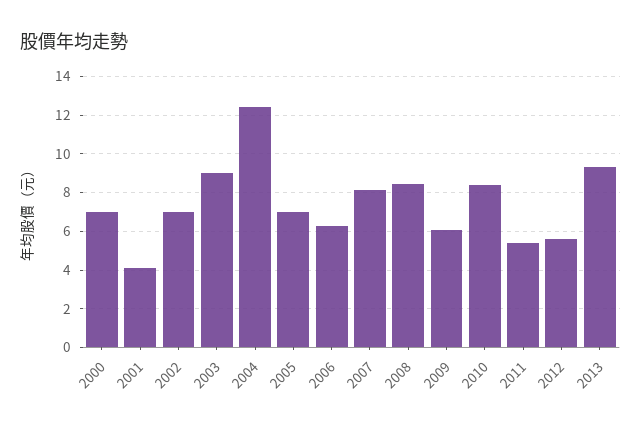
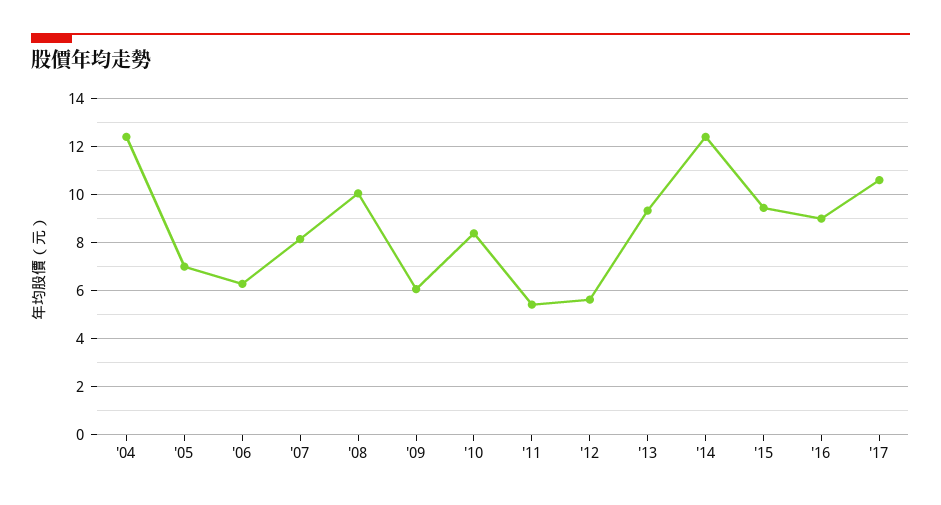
2000: 7 -> none
2001: 4 -> none
2002: 7 -> none
2003: 9 -> none
2008: 8.5 -> 10
'14: none -> 12.5
'15: none -> 9.5
'16: none -> 9
'17: none -> 10.5

